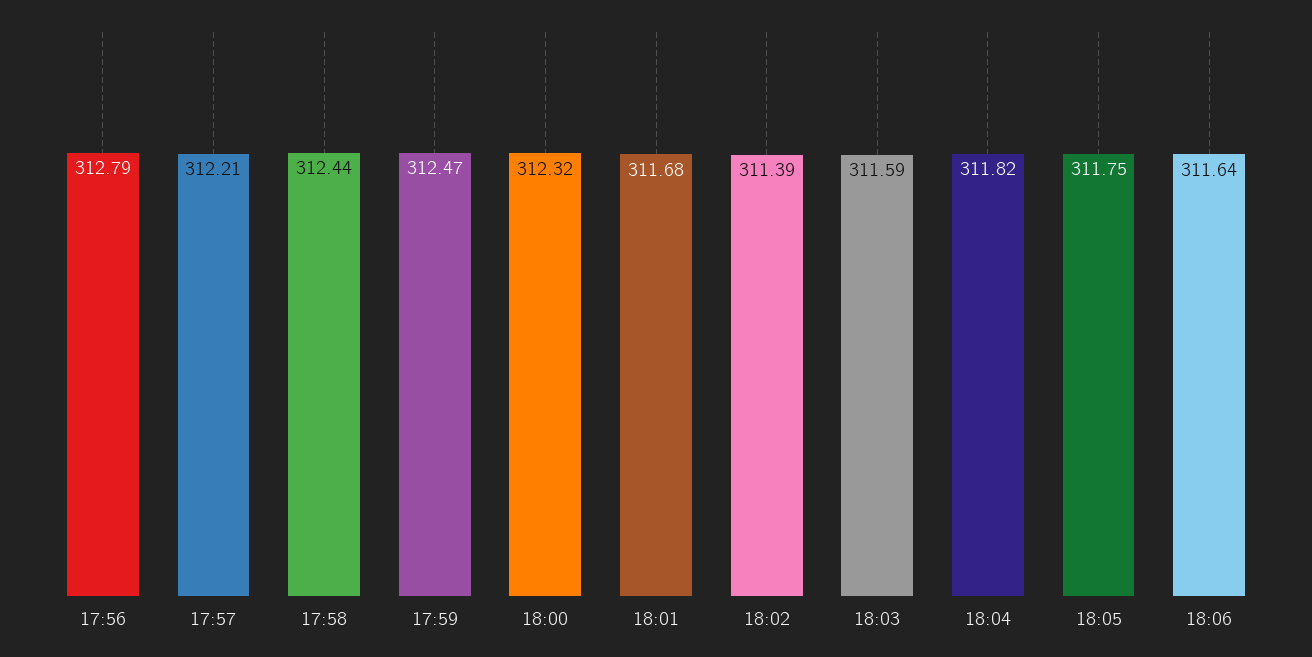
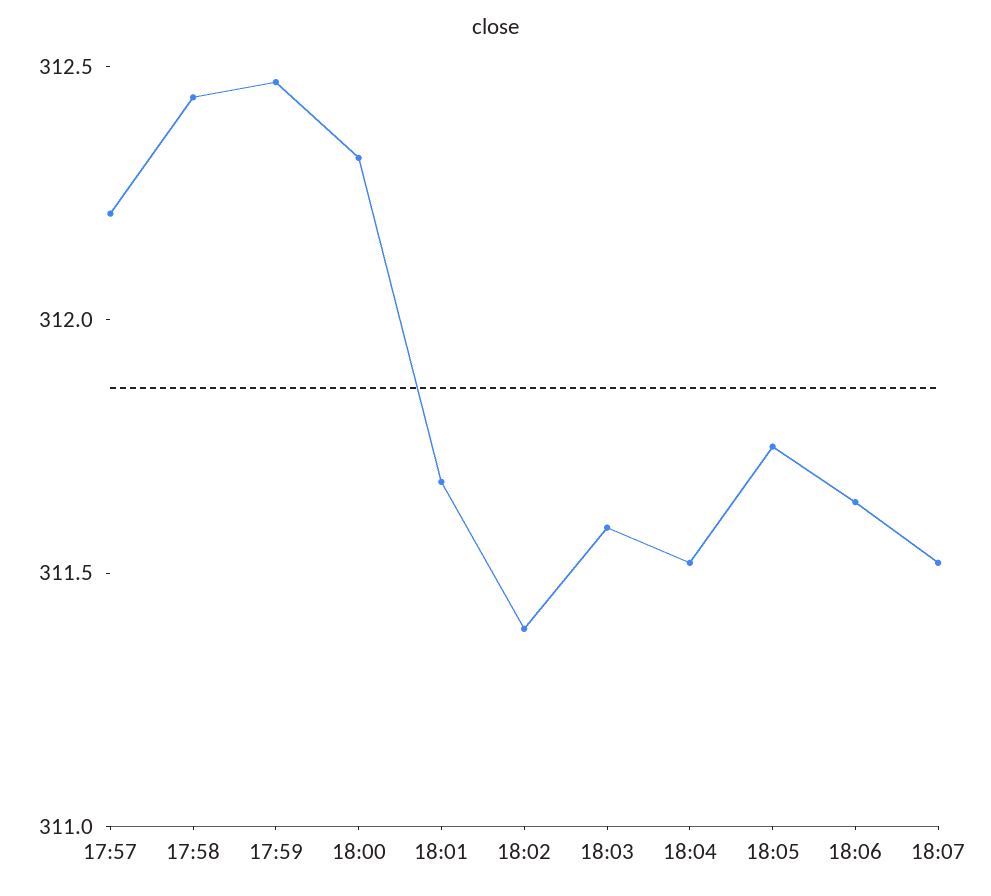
17:56: 312.79 -> none
18:04: 311.82 -> 311.5
18:07: none -> 311.5

